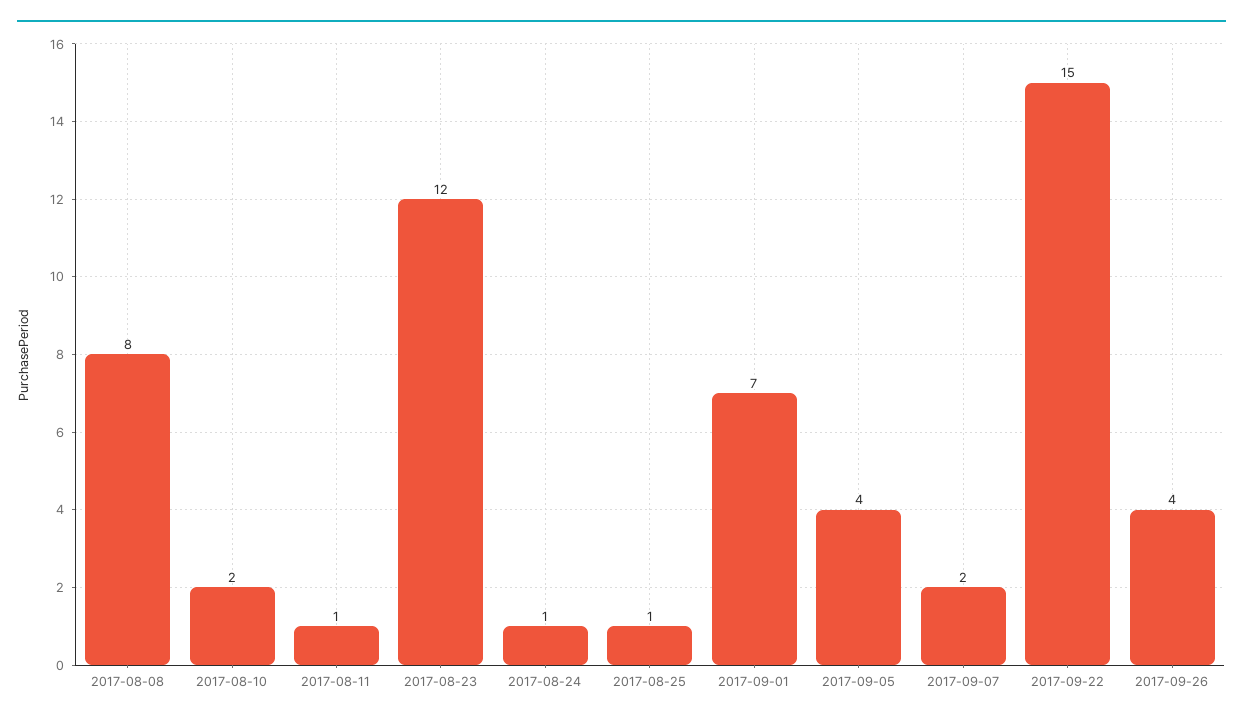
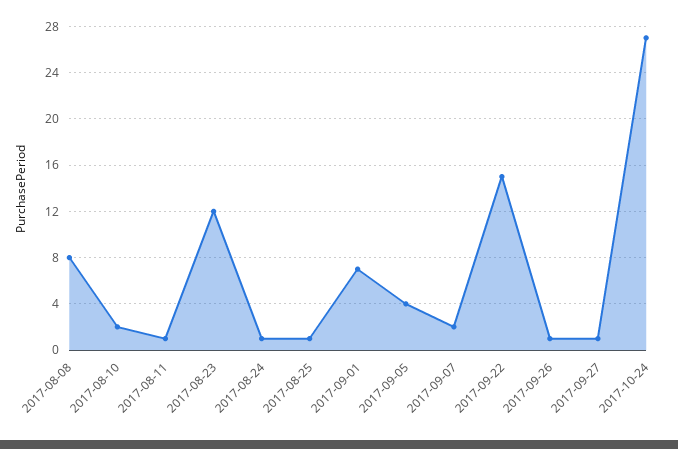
2017-09-26: 4 -> 1
2017-09-27: none -> 1
2017-10-24: none -> 27

